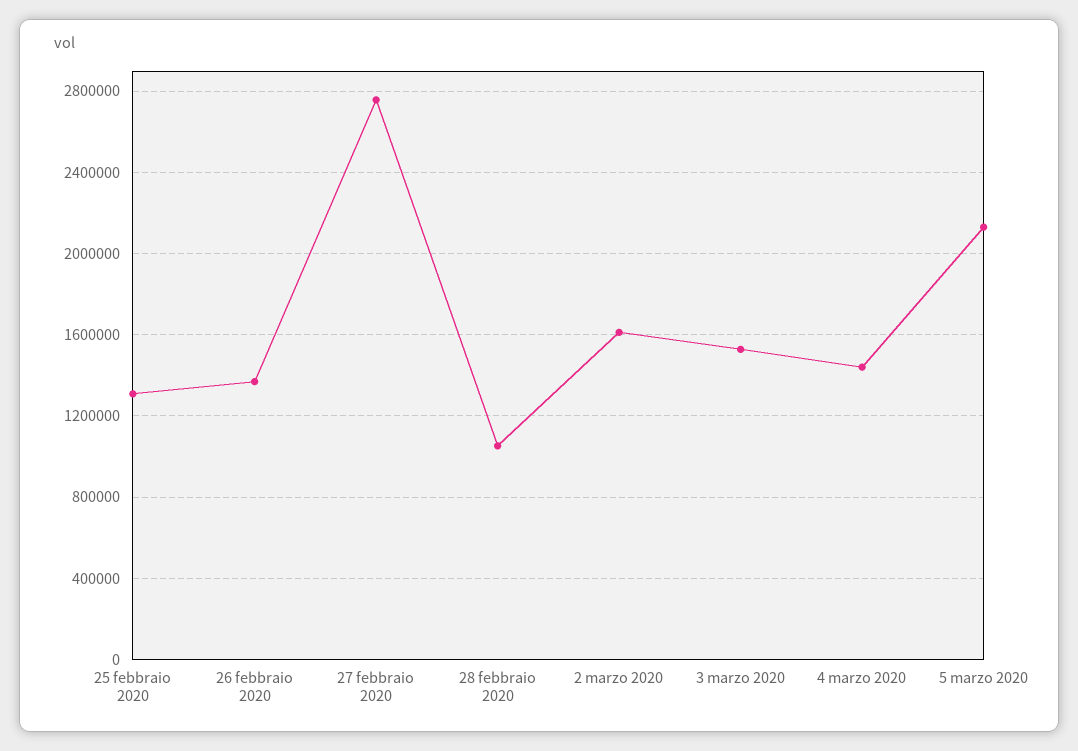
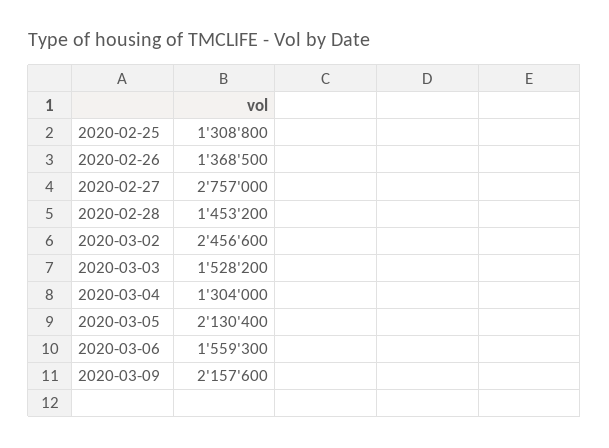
28 febbraio 2020: 1050000 -> 1453200
2 marzo 2020: 1600000 -> 2456600
4 marzo 2020: 1450000 -> 1304000
2020-03-06: none -> 1559300
2020-03-09: none -> 2157600

